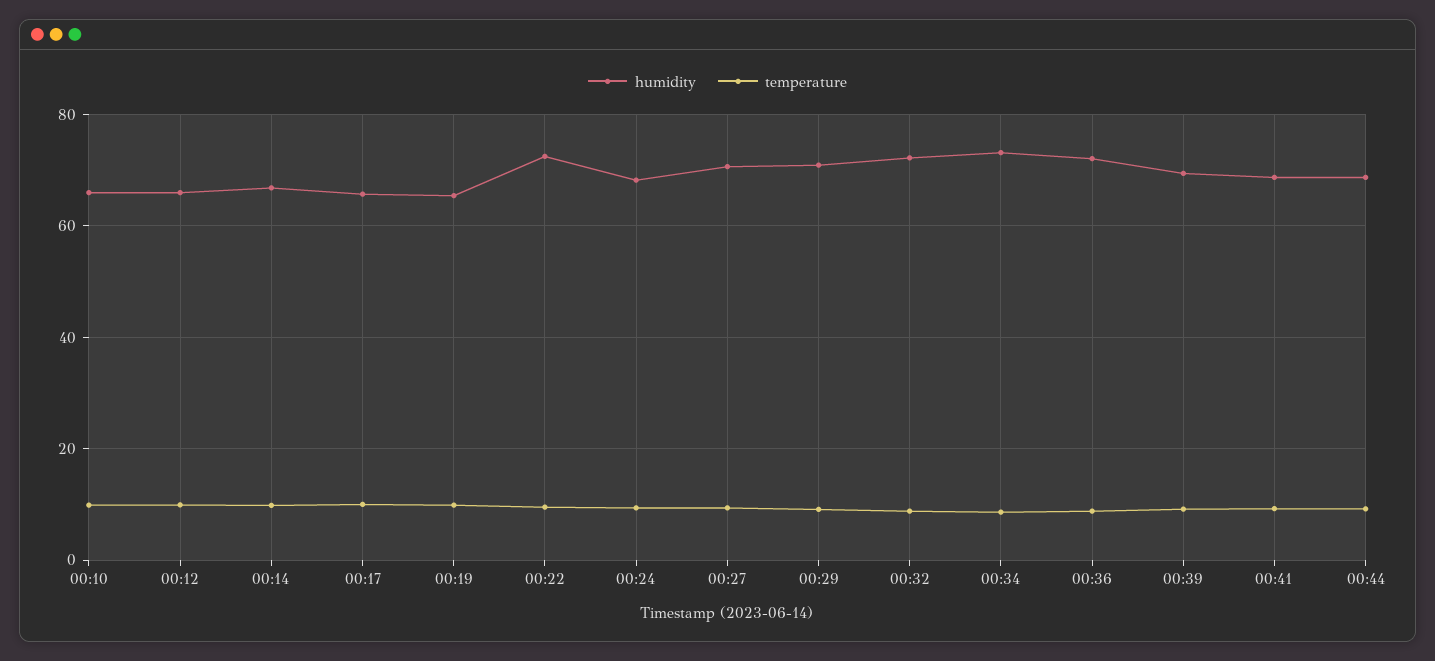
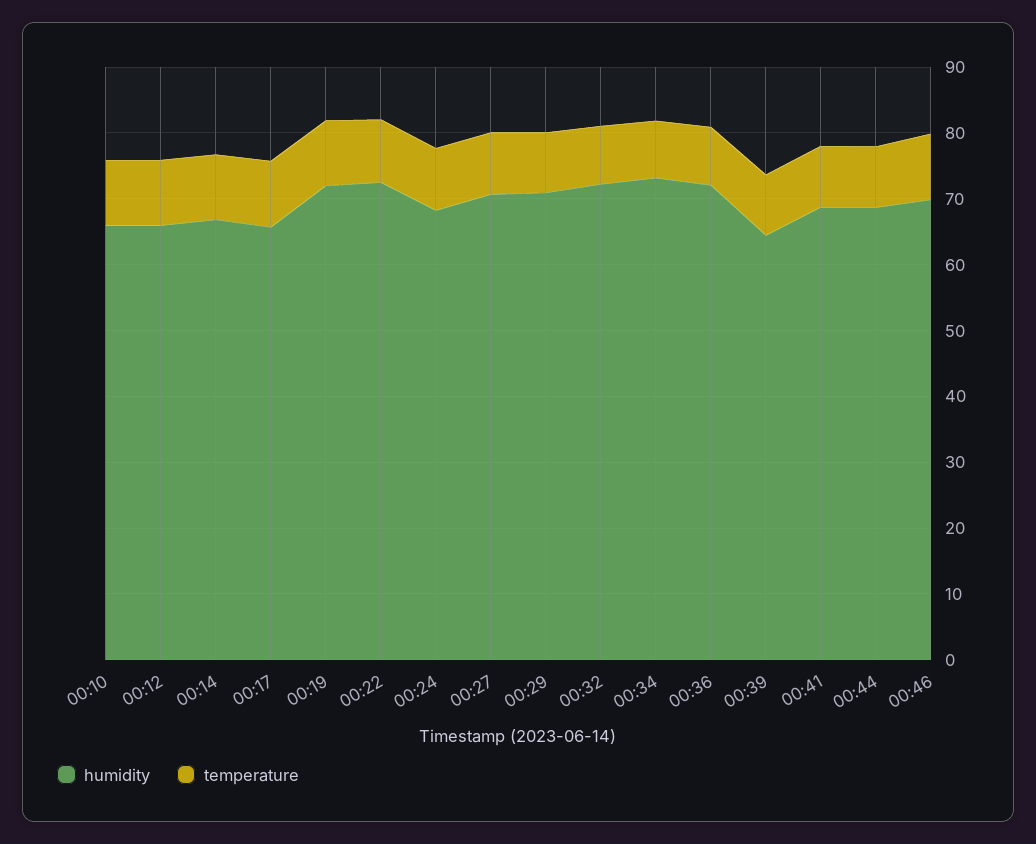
humidity, 00:19: 66 -> 72
humidity, 00:39: 70 -> 64
humidity, 00:46: none -> 70
temperature, 00:46: none -> 10

